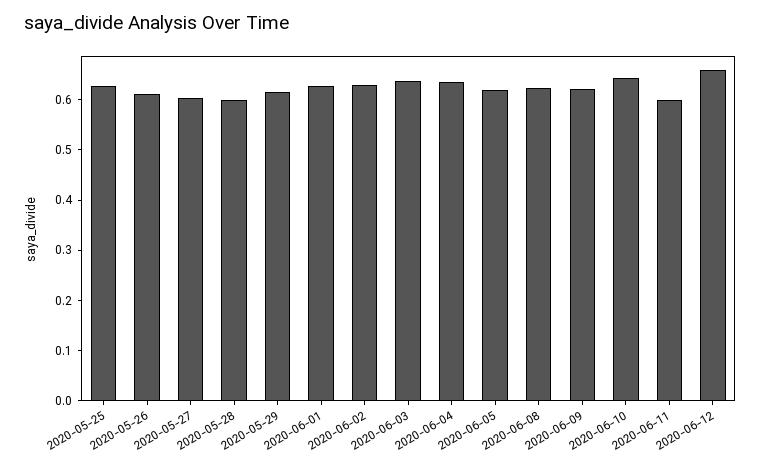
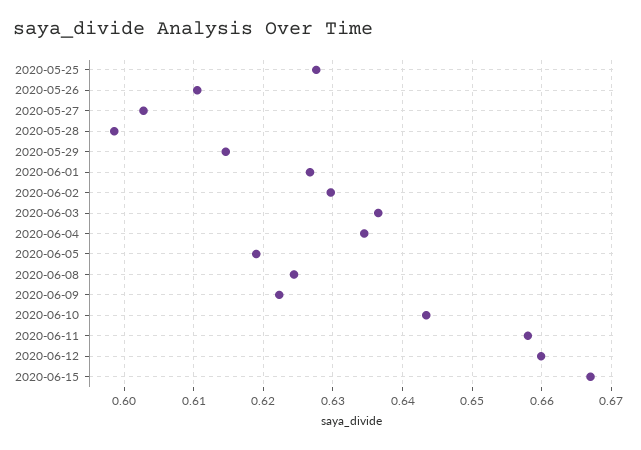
2020-06-11: 0.6 -> 0.658
2020-06-15: none -> 0.667

